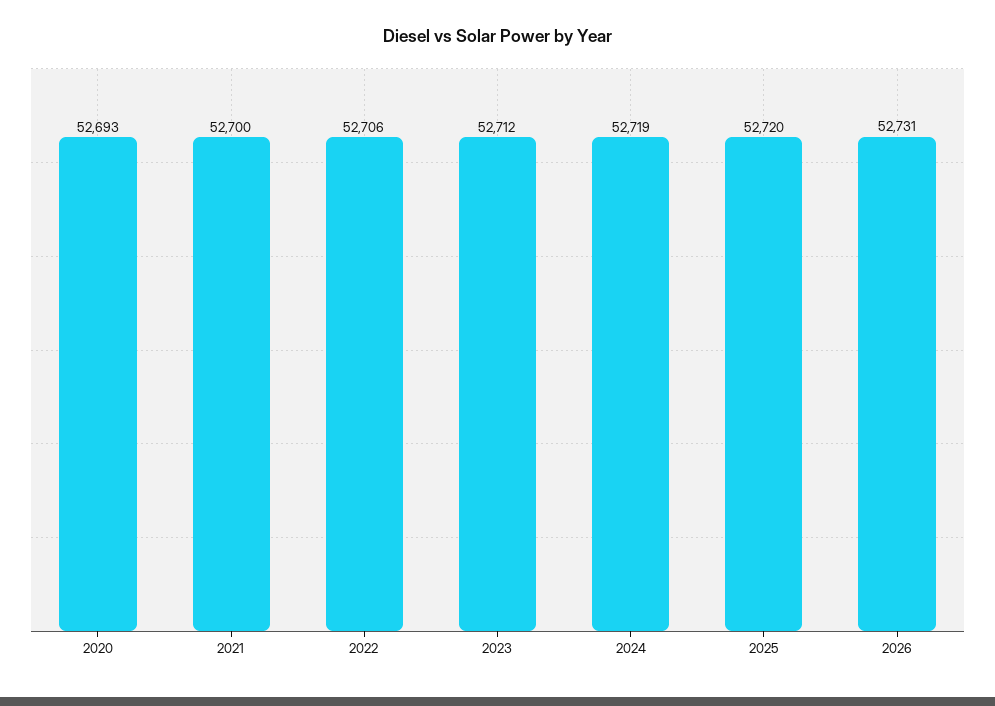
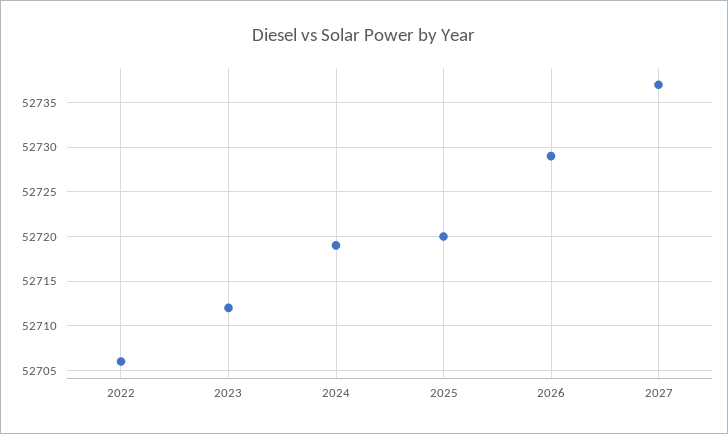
2020: 52693 -> none
2021: 52700 -> none
2026: 52731 -> 52729
2027: none -> 52737

